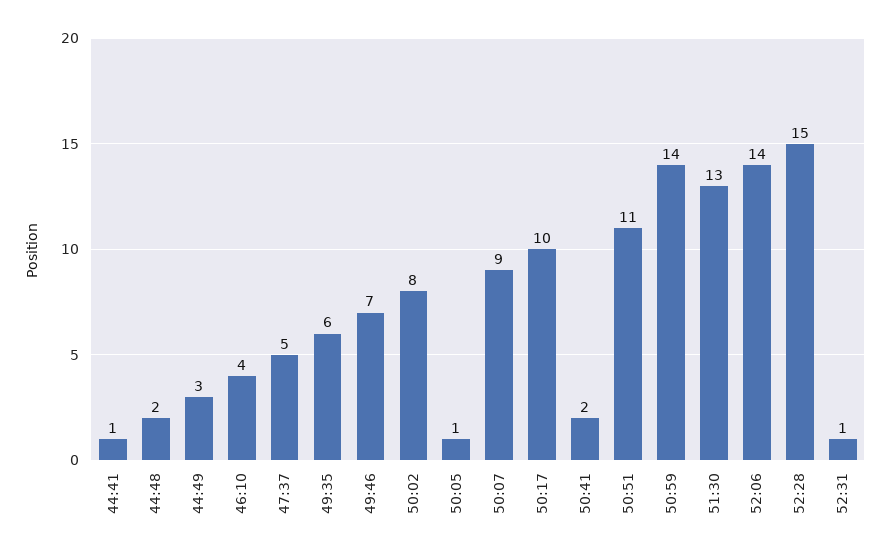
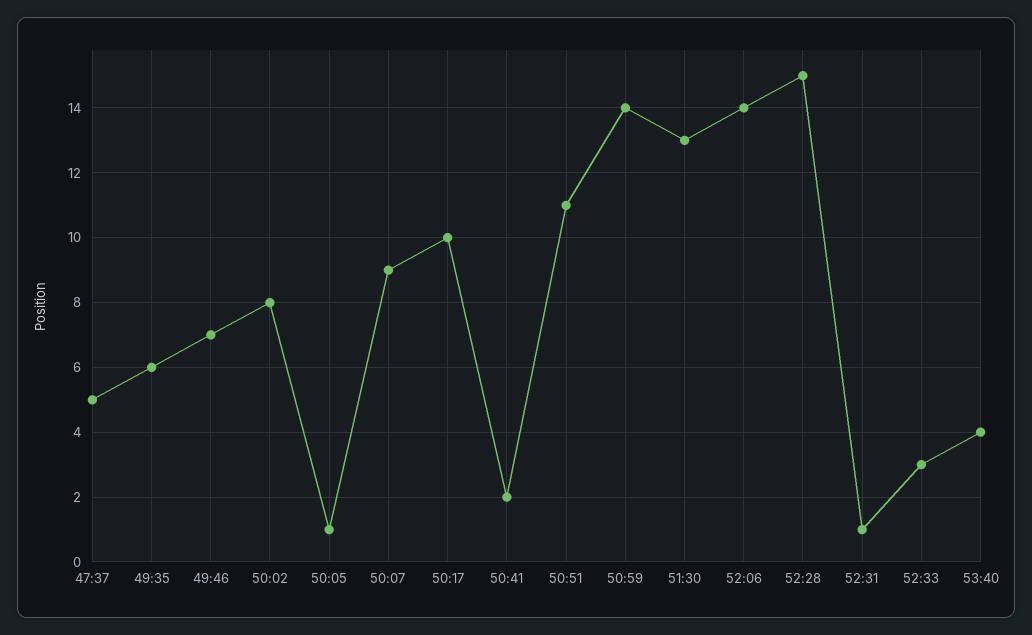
44:41: 1 -> none
44:48: 2 -> none
44:49: 3 -> none
46:10: 4 -> none
52:33: none -> 3
53:40: none -> 4

